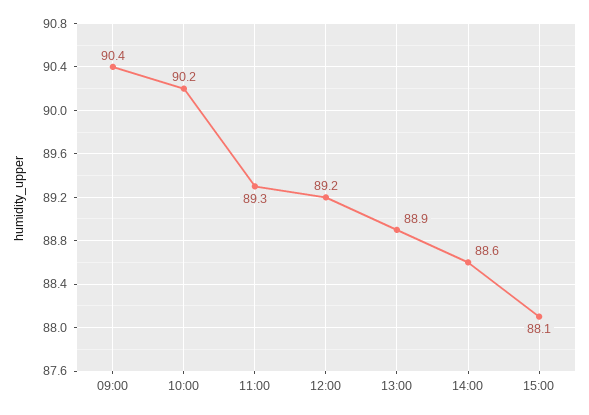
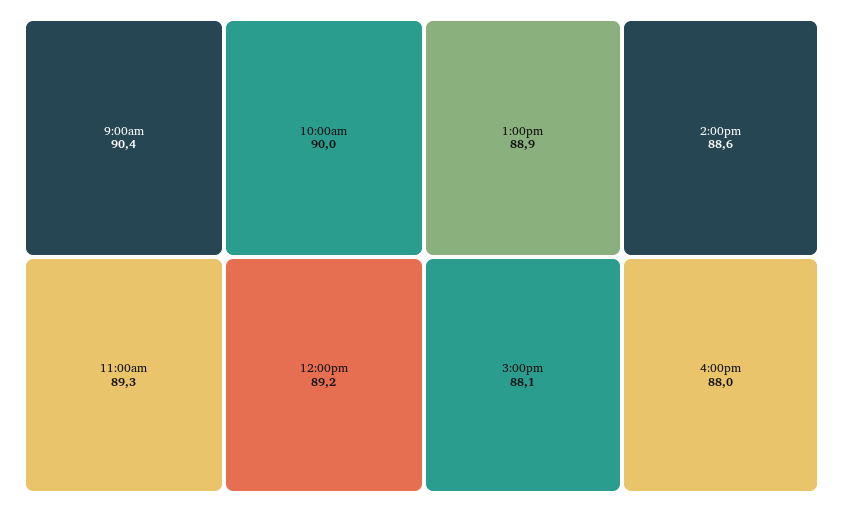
10:00: 90.2 -> 90
4:00pm: none -> 88

